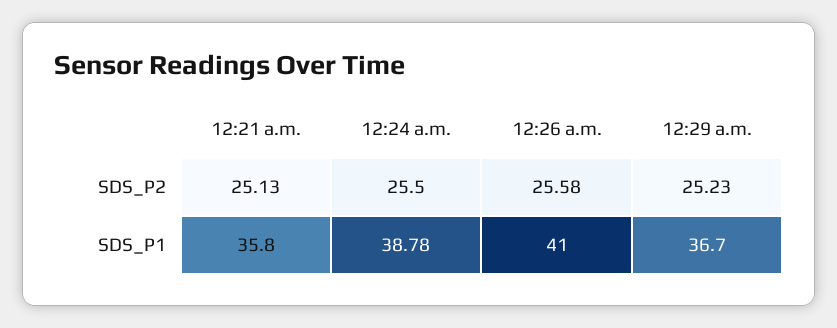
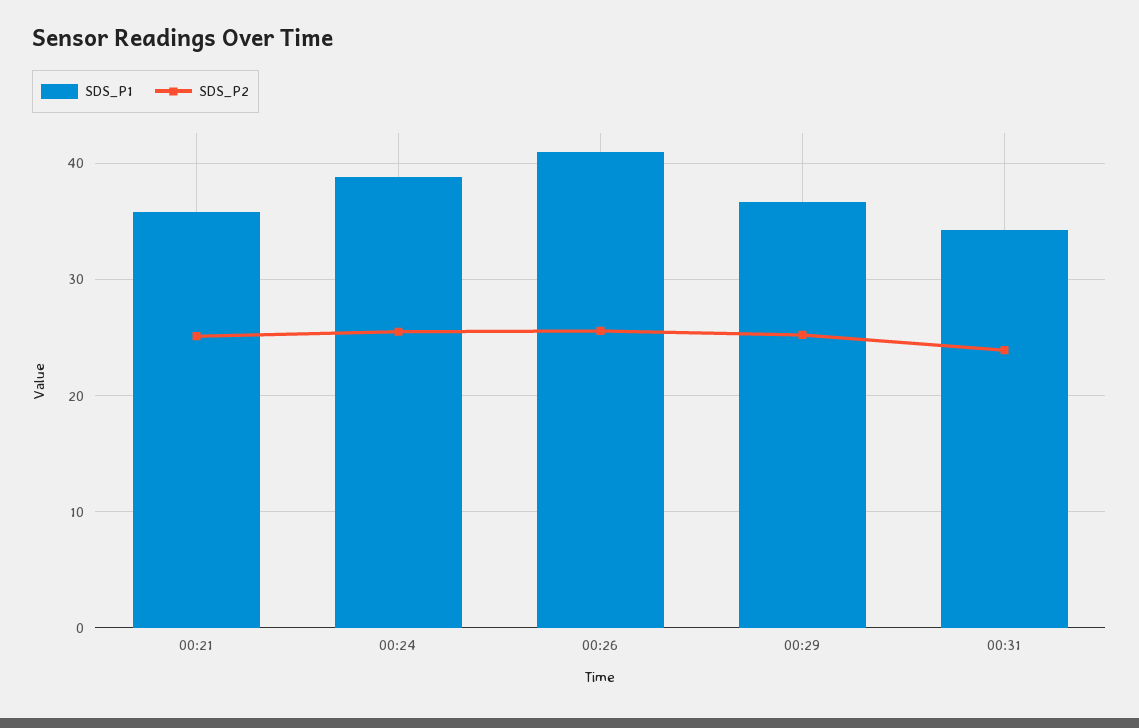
SDS_P1, 00:31: none -> 34
SDS_P2, 00:31: none -> 24

